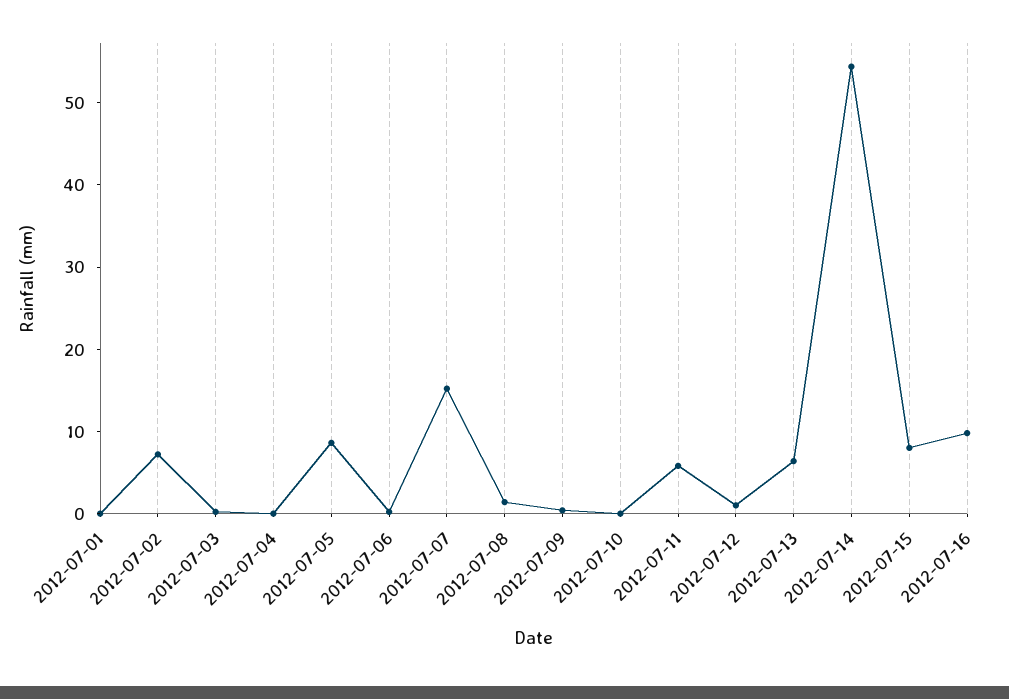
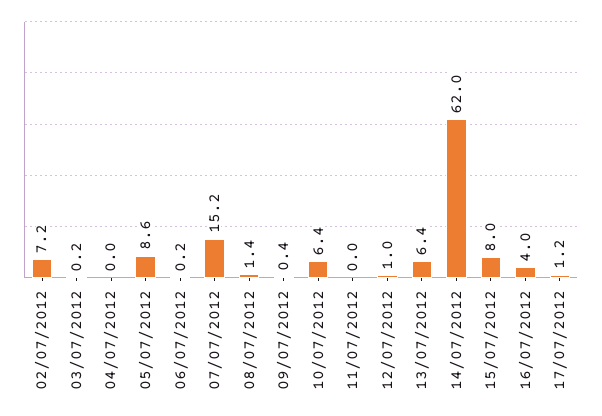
2012-07-01: 0 -> none
2012-07-10: 0 -> 6.4
2012-07-11: 6 -> 0
2012-07-14: 54 -> 62
2012-07-16: 10 -> 4
17/07/2012: none -> 1.2

